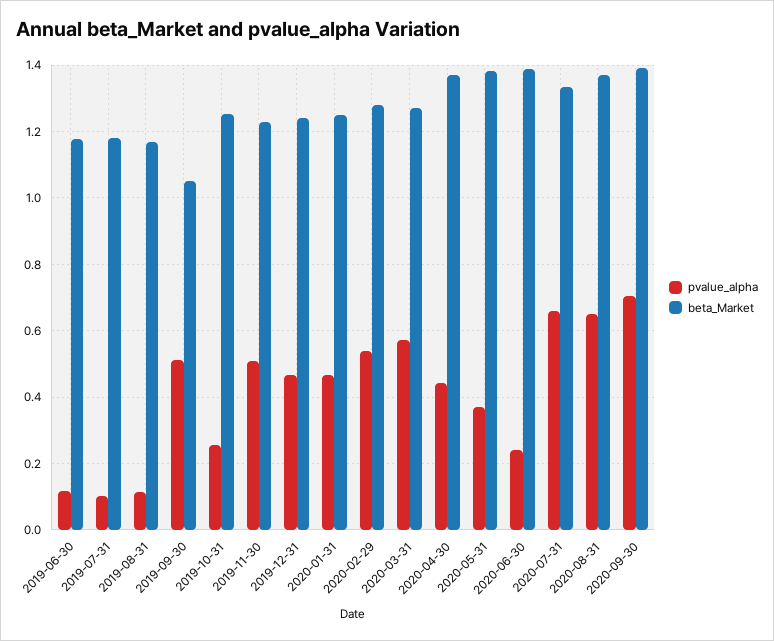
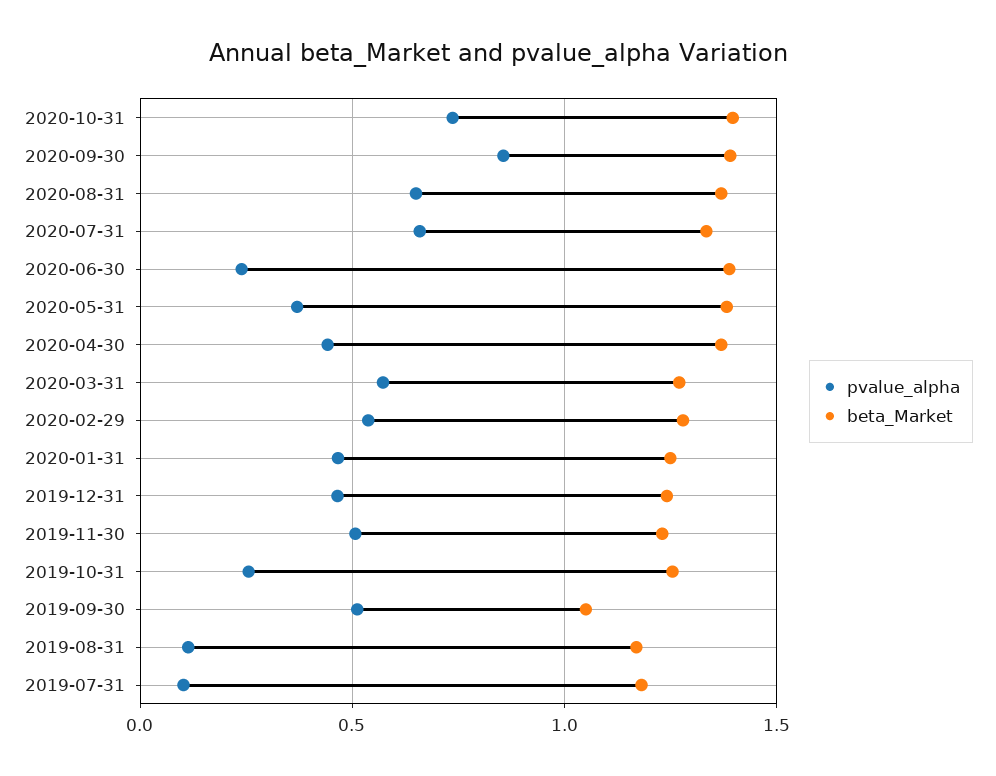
pvalue_alpha, 2019-06-30: 0.12 -> none
beta_Market, 2019-06-30: 1.18 -> none
pvalue_alpha, 2020-09-30: 0.7 -> 0.85
pvalue_alpha, 2020-10-31: none -> 0.75
beta_Market, 2020-10-31: none -> 1.4

